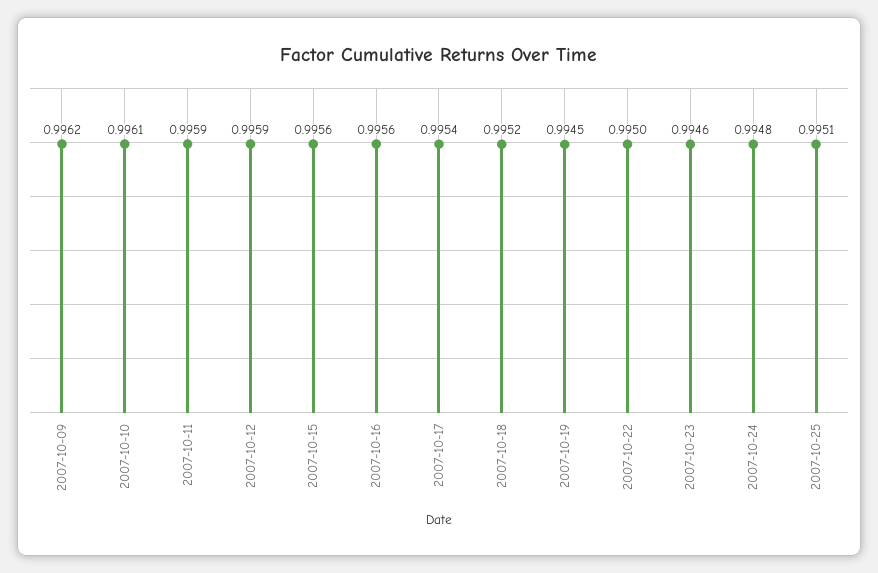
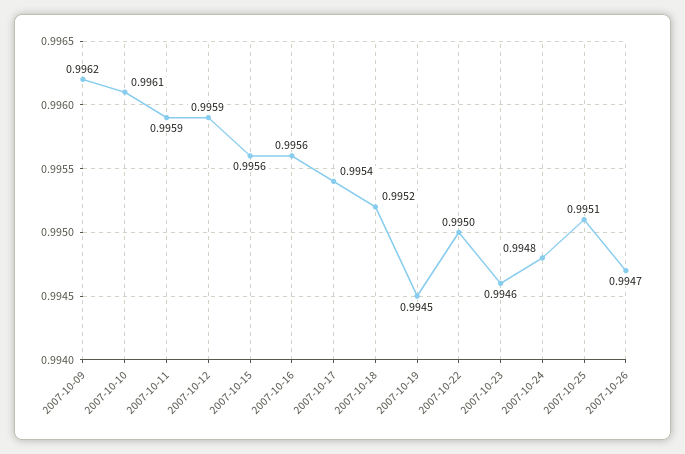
2007-10-26: none -> 0.9947

